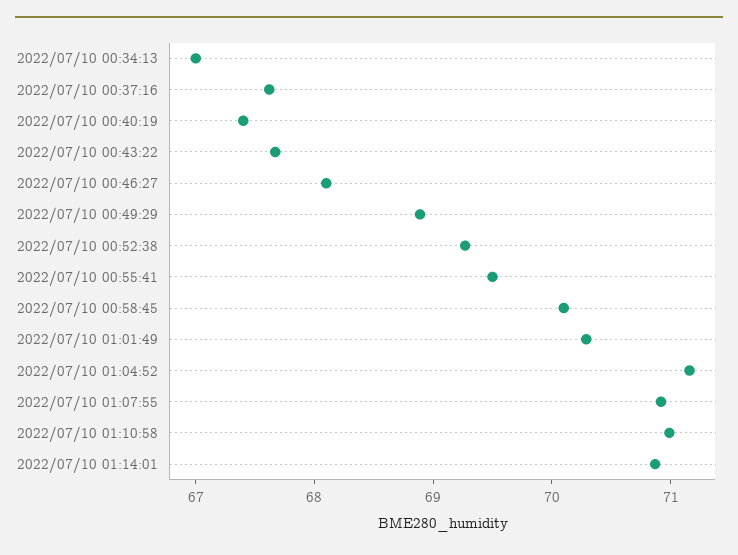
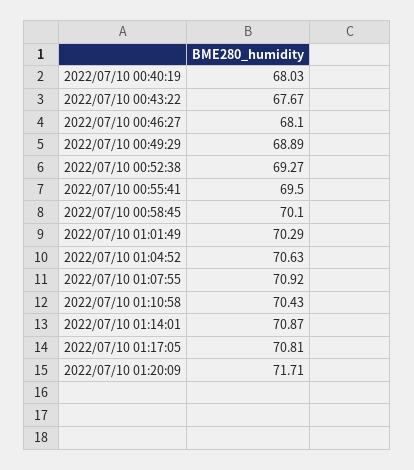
2022/07/10 00:34:13: 67 -> none
2022/07/10 00:37:16: 67.6 -> none
2022/07/10 00:40:19: 67.4 -> 68.03
2022/07/10 01:04:52: 71.2 -> 70.63
2022/07/10 01:10:58: 71 -> 70.43
2022/07/10 01:17:05: none -> 70.81
2022/07/10 01:20:09: none -> 71.71

